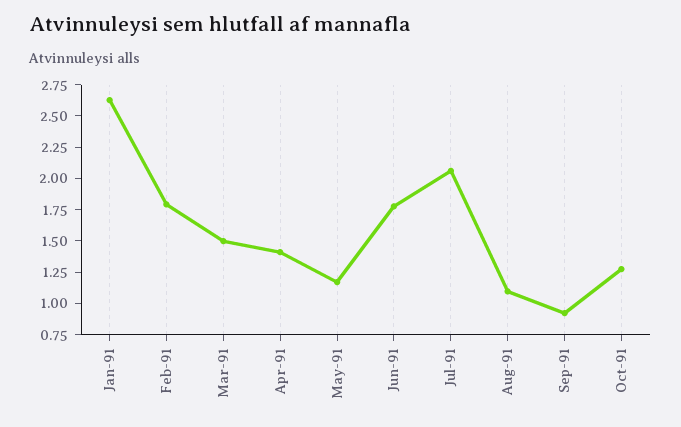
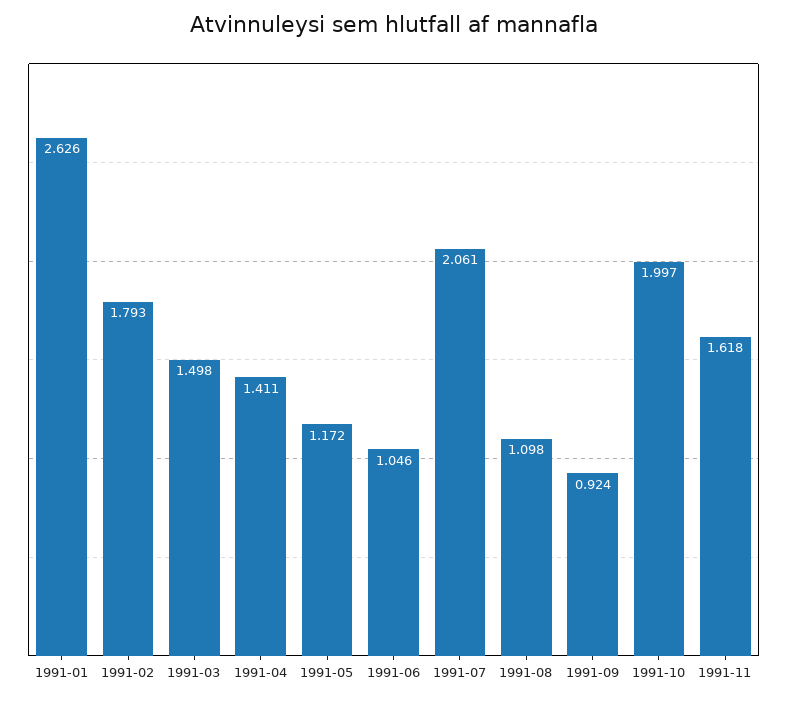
Jun-91: 1.75 -> 1.046
Oct-91: 1.25 -> 1.997
1991-11: none -> 1.618

